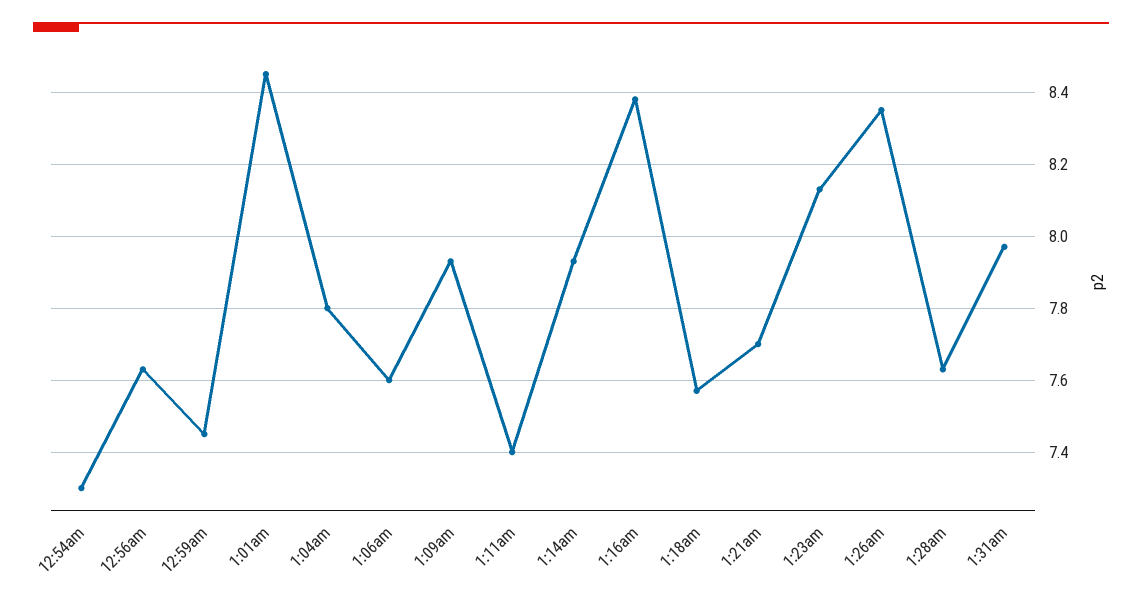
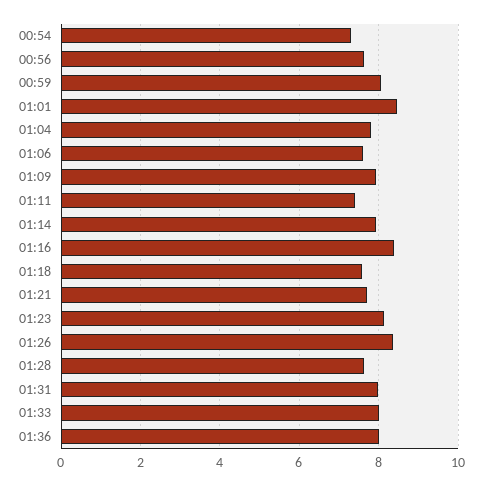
12:59am: 7.45 -> 8
01:33: none -> 8
01:36: none -> 8

